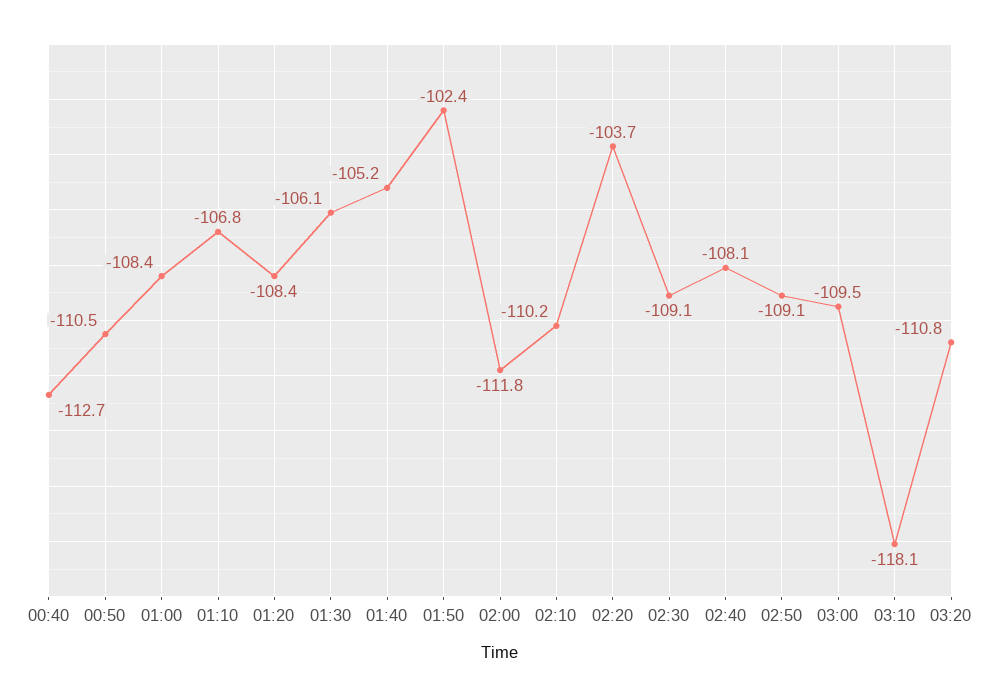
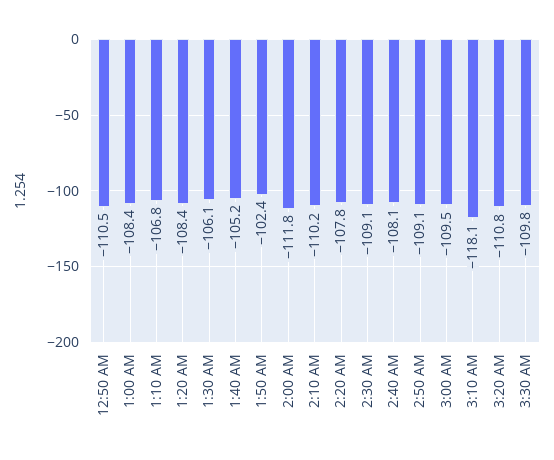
00:40: -112.7 -> none
02:20: -103.7 -> -107.8
3:30 AM: none -> -109.8

